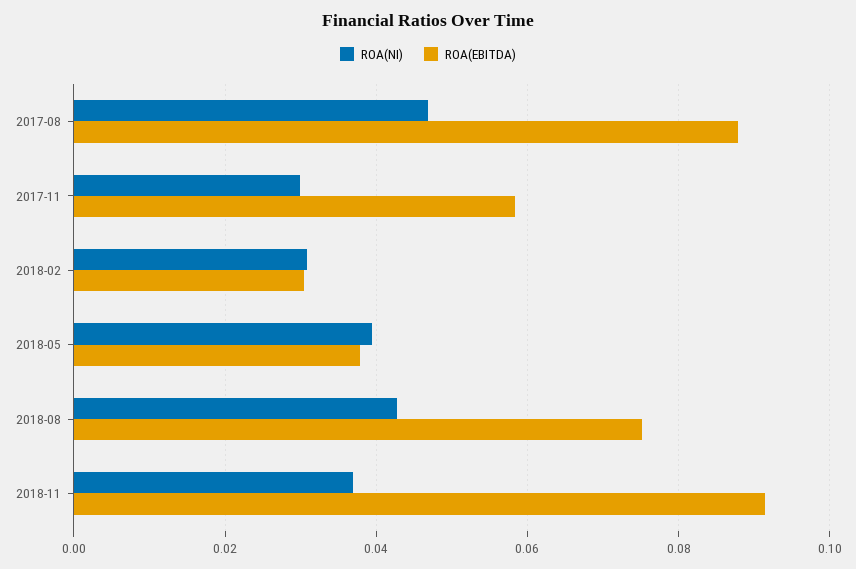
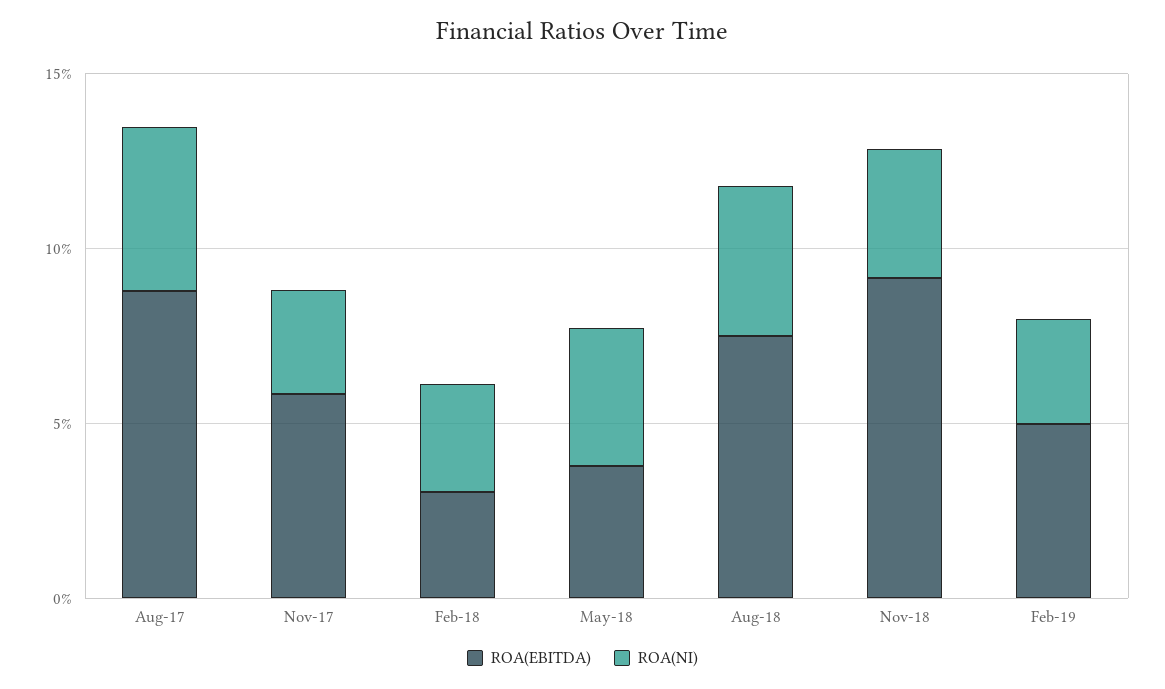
ROA(EBITDA), Feb-19: none -> 0.05
ROA(NI), Feb-19: none -> 0.03

